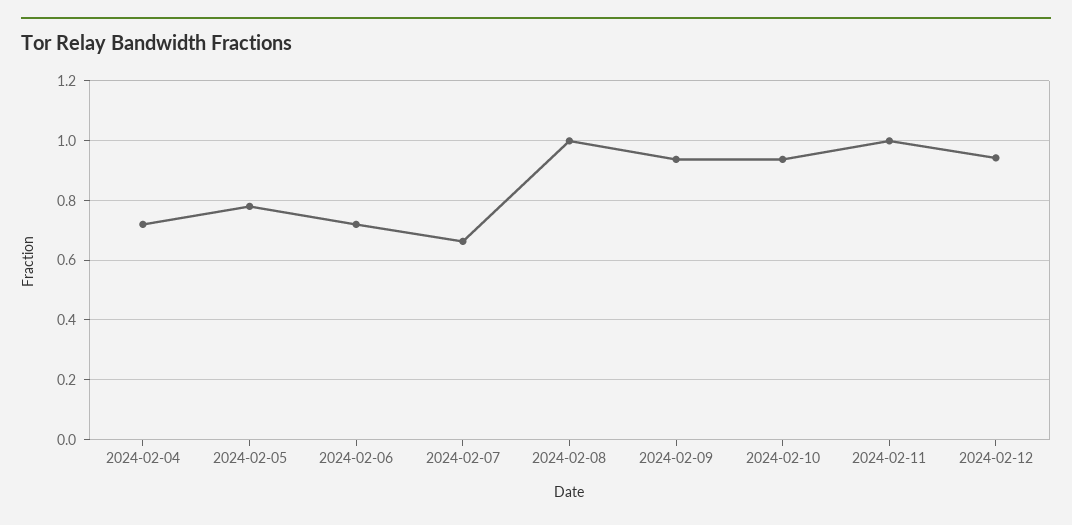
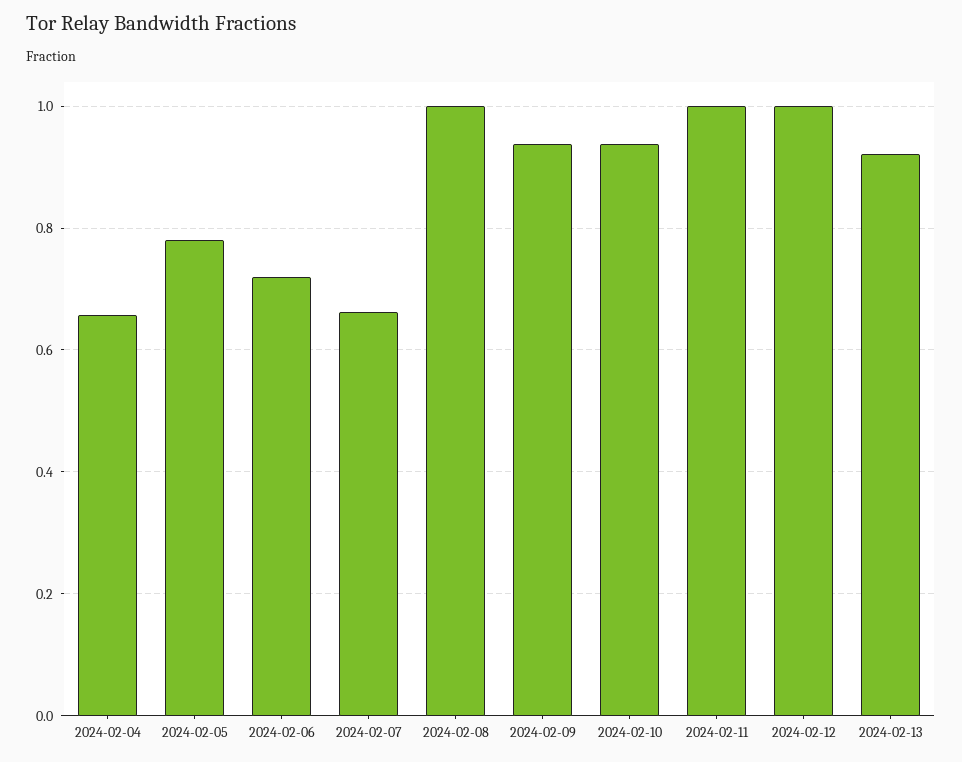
2024-02-04: 0.725 -> 0.66
2024-02-12: 0.95 -> 1
2024-02-13: none -> 0.92

